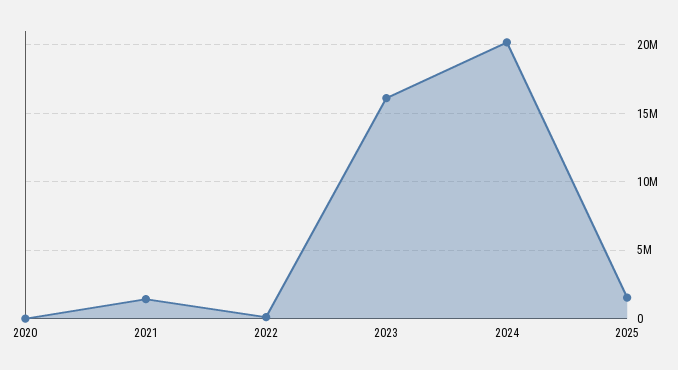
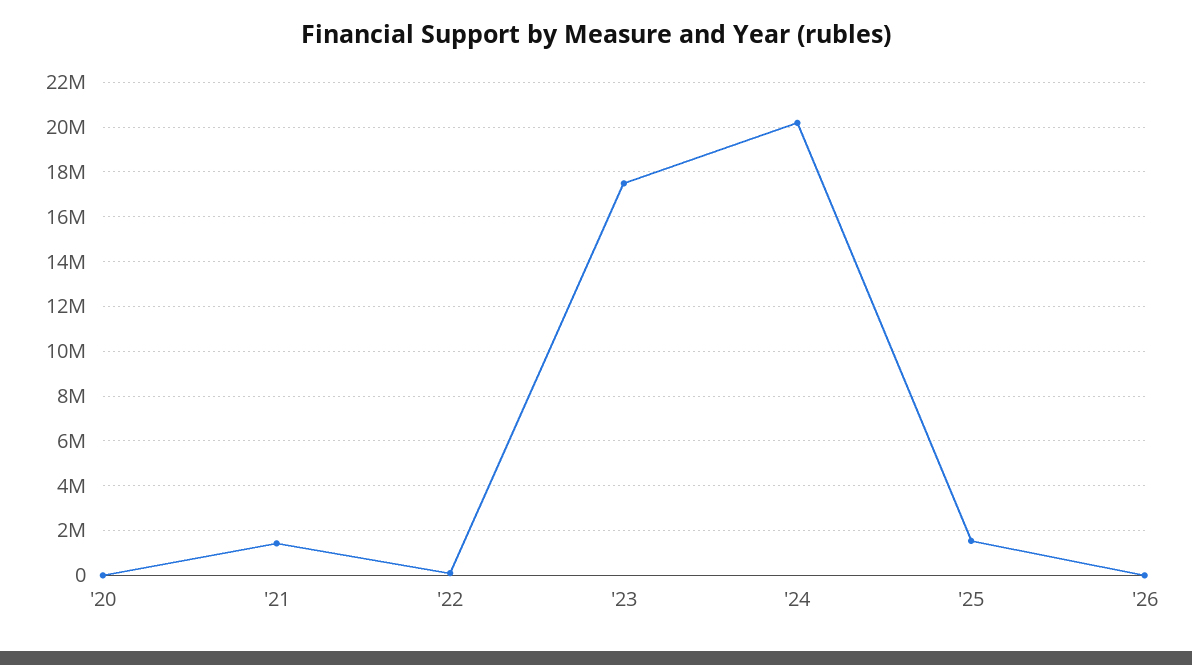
2023: 16000000 -> 17500000
'26: none -> 0

